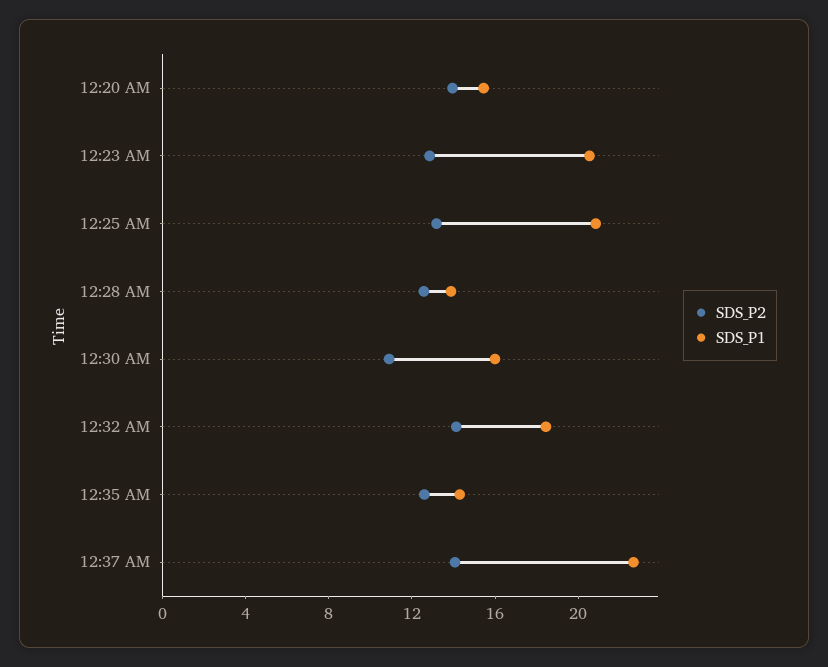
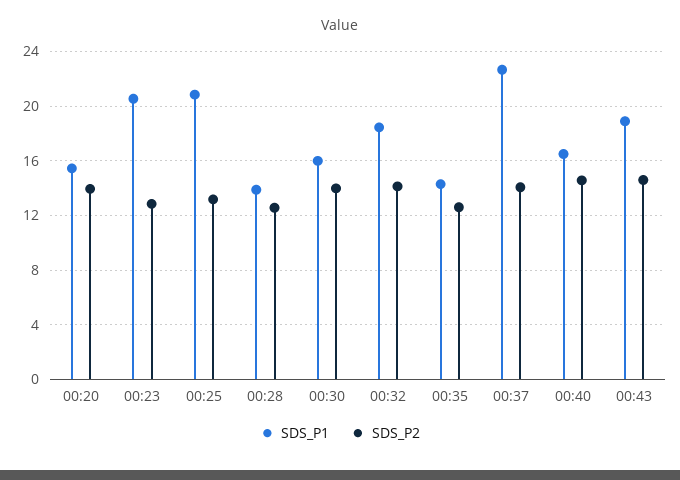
SDS_P2, 12:30 AM: 11 -> 14
SDS_P1, 00:40: none -> 16.5
SDS_P2, 00:40: none -> 14.5
SDS_P1, 00:43: none -> 19
SDS_P2, 00:43: none -> 14.5

